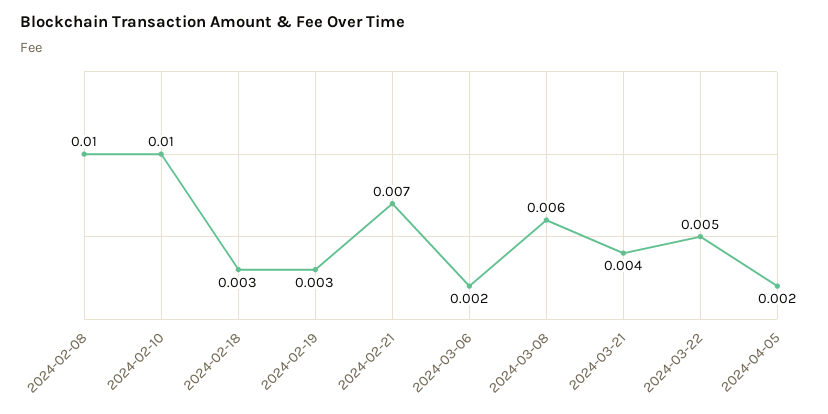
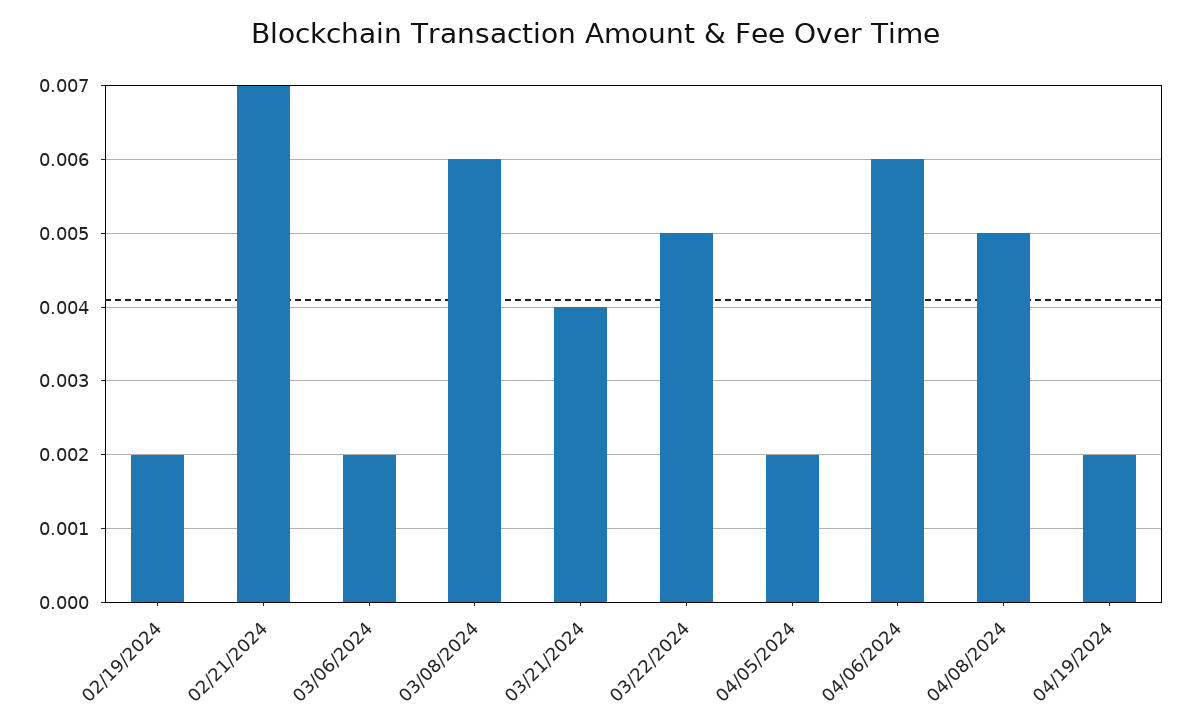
2024-02-08: 0.01 -> none
2024-02-10: 0.01 -> none
2024-02-18: 0.003 -> none
2024-02-19: 0.003 -> 0.002
04/06/2024: none -> 0.006
04/08/2024: none -> 0.005
04/19/2024: none -> 0.002

